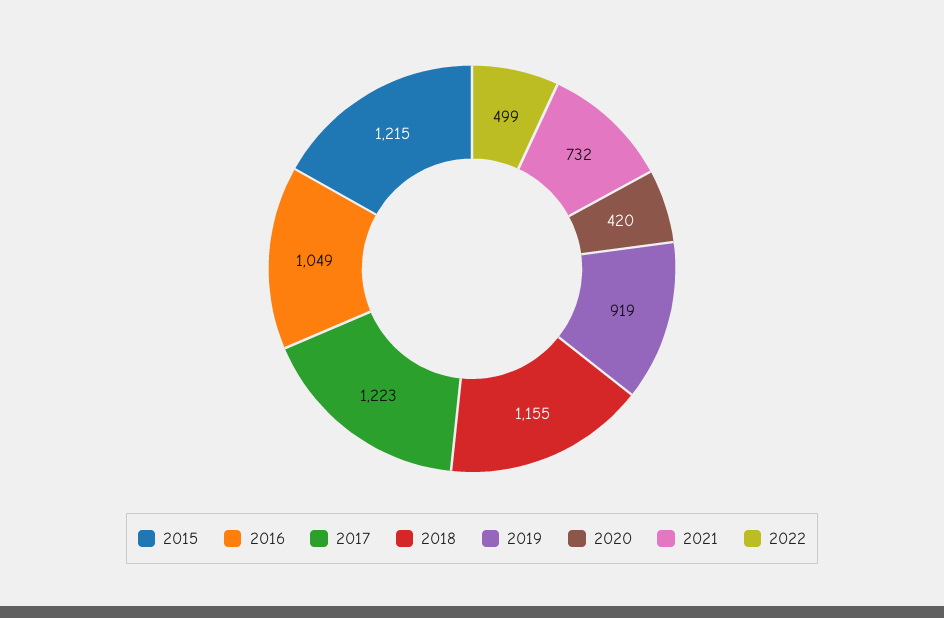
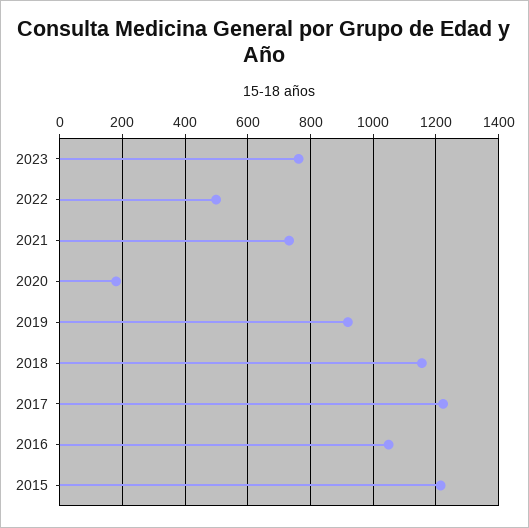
2020: 420 -> 180
2023: none -> 760

